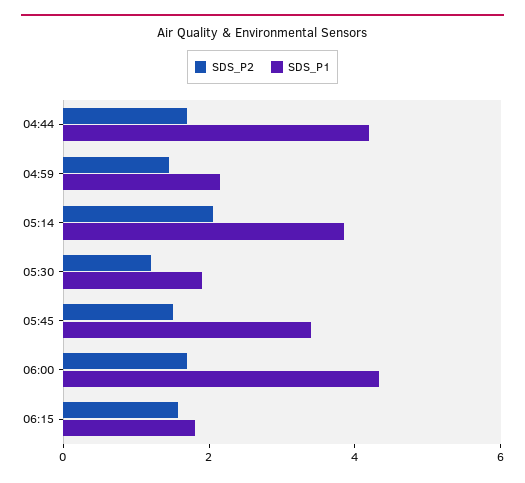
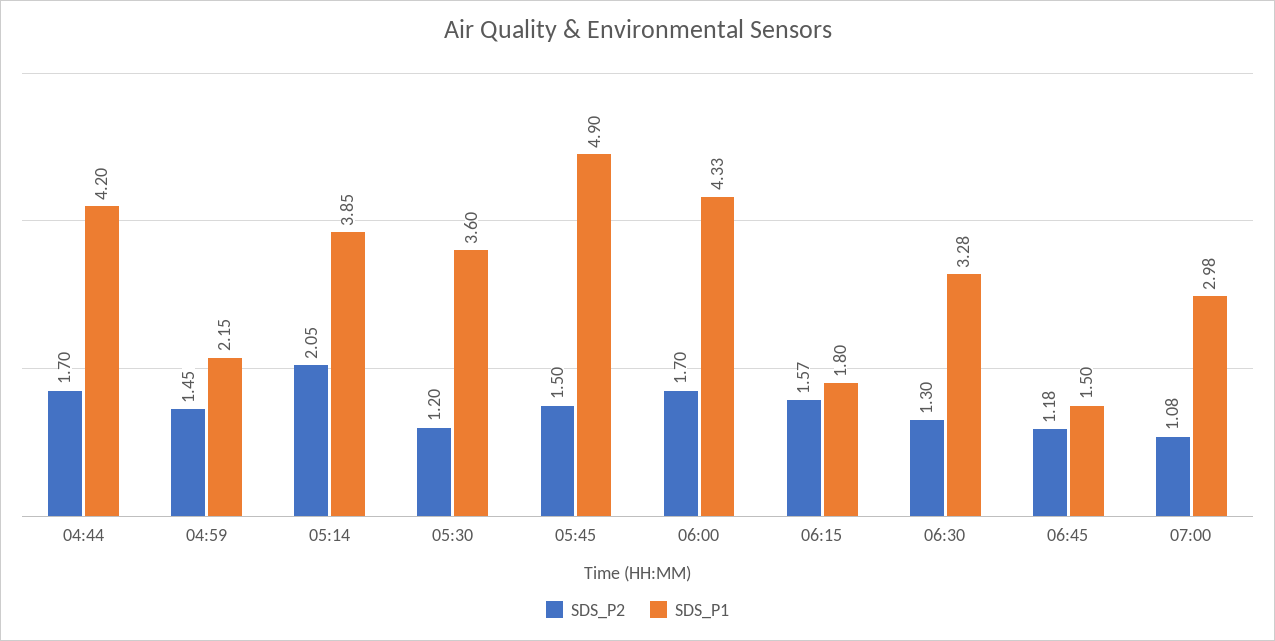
SDS_P1, 05:30: 2 -> 3.6
SDS_P1, 05:45: 3.5 -> 4.9
SDS_P2, 06:30: none -> 1.3
SDS_P1, 06:30: none -> 3.28
SDS_P2, 06:45: none -> 1.18
SDS_P1, 06:45: none -> 1.5
SDS_P2, 07:00: none -> 1.08
SDS_P1, 07:00: none -> 2.98

